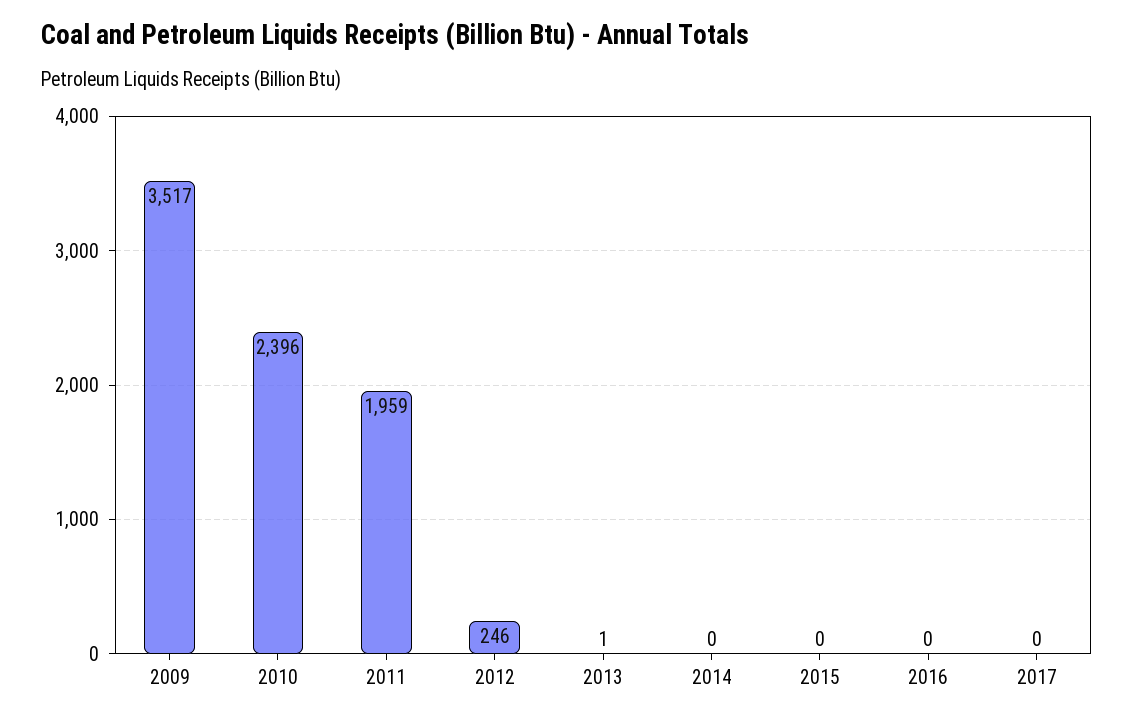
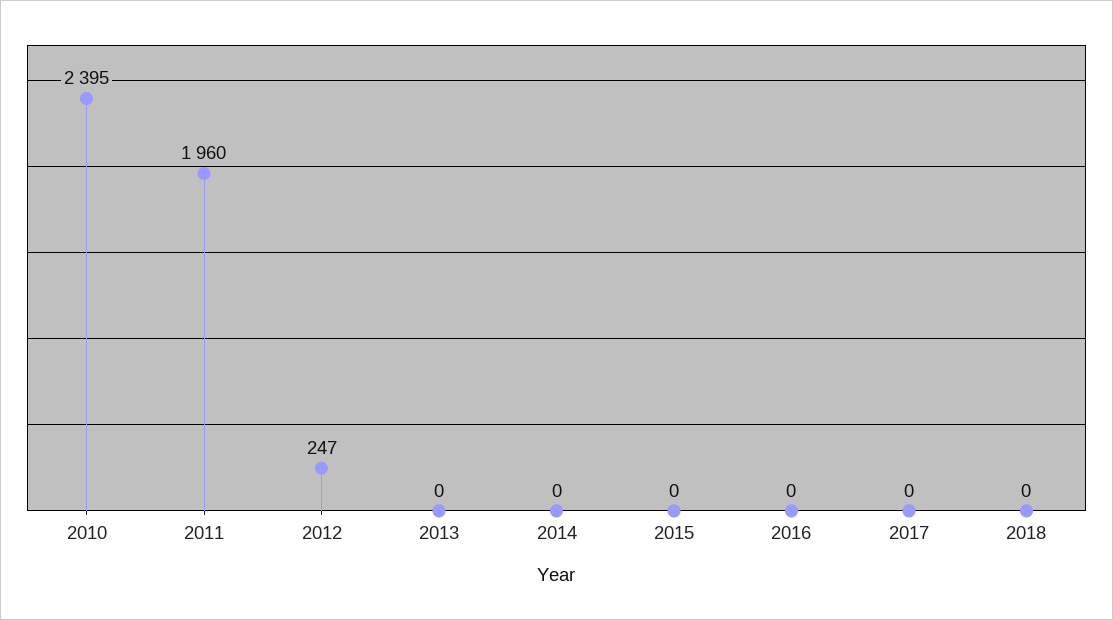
2009: 3517 -> none
2010: 2396 -> 2395
2011: 1959 -> 1960
2012: 246 -> 247
2013: 1 -> 0
2018: none -> 0

